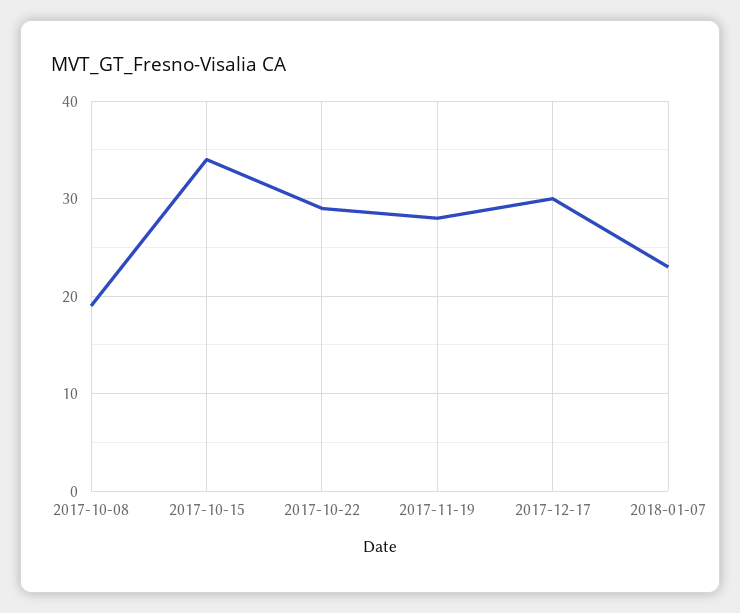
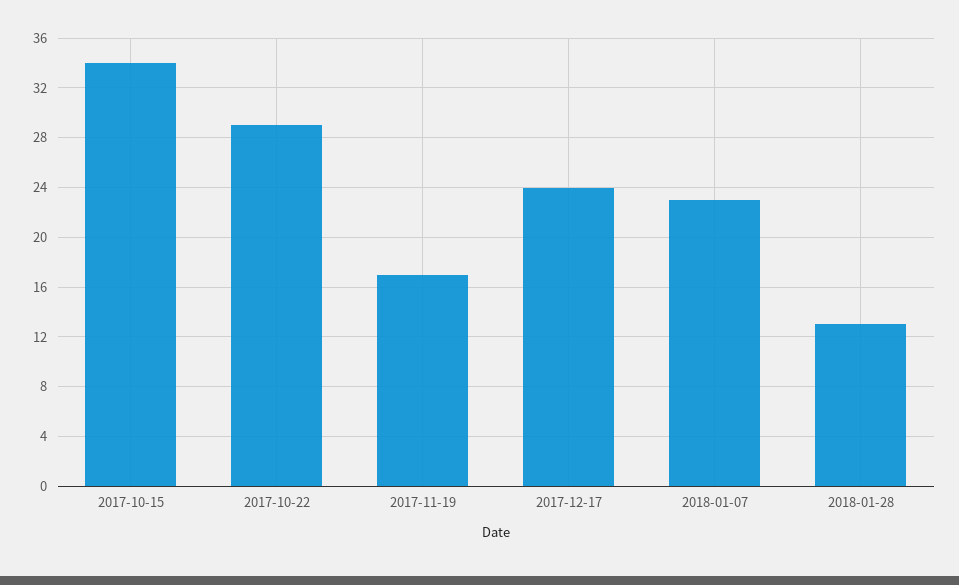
2017-10-08: 19 -> none
2017-11-19: 28 -> 17
2017-12-17: 30 -> 24
2018-01-28: none -> 13

